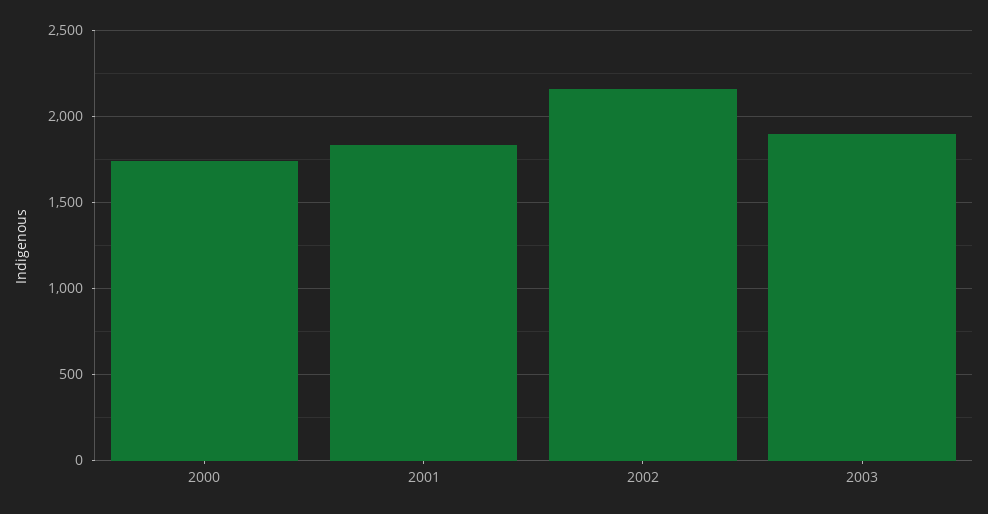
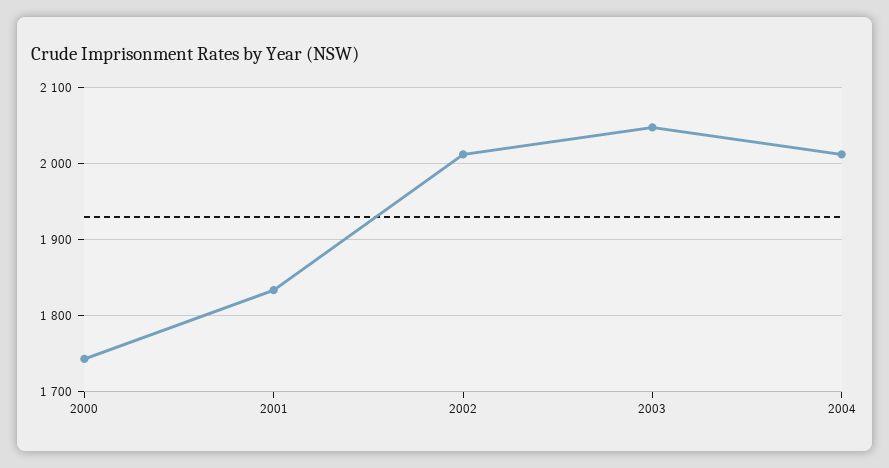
2002: 2150 -> 2010
2003: 1900 -> 2050
2004: none -> 2010

